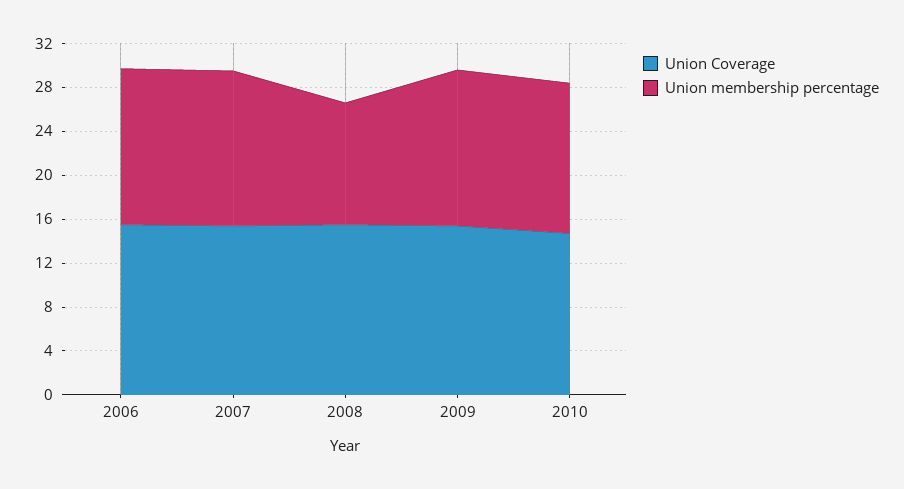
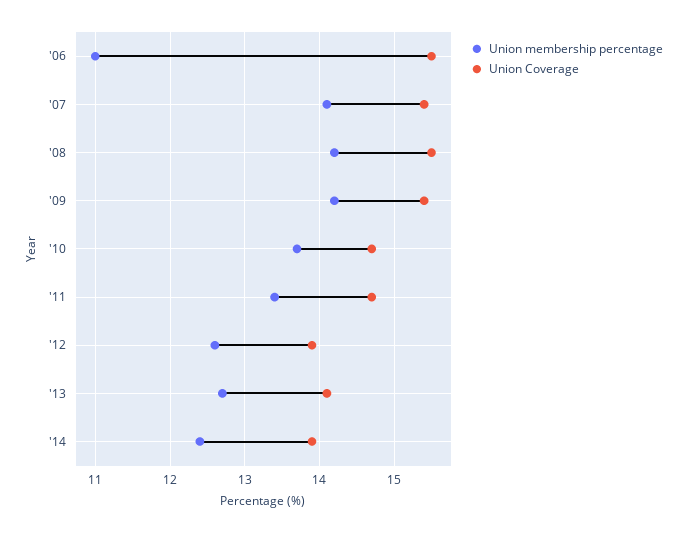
Union membership percentage, 2006: 14 -> 11
Union membership percentage, 2008: 11 -> 14.2
Union membership percentage, '11: none -> 13.4
Union Coverage, '11: none -> 14.7
Union membership percentage, '12: none -> 12.6
Union Coverage, '12: none -> 13.9
Union membership percentage, '13: none -> 12.7
Union Coverage, '13: none -> 14.1
Union membership percentage, '14: none -> 12.4
Union Coverage, '14: none -> 13.9

